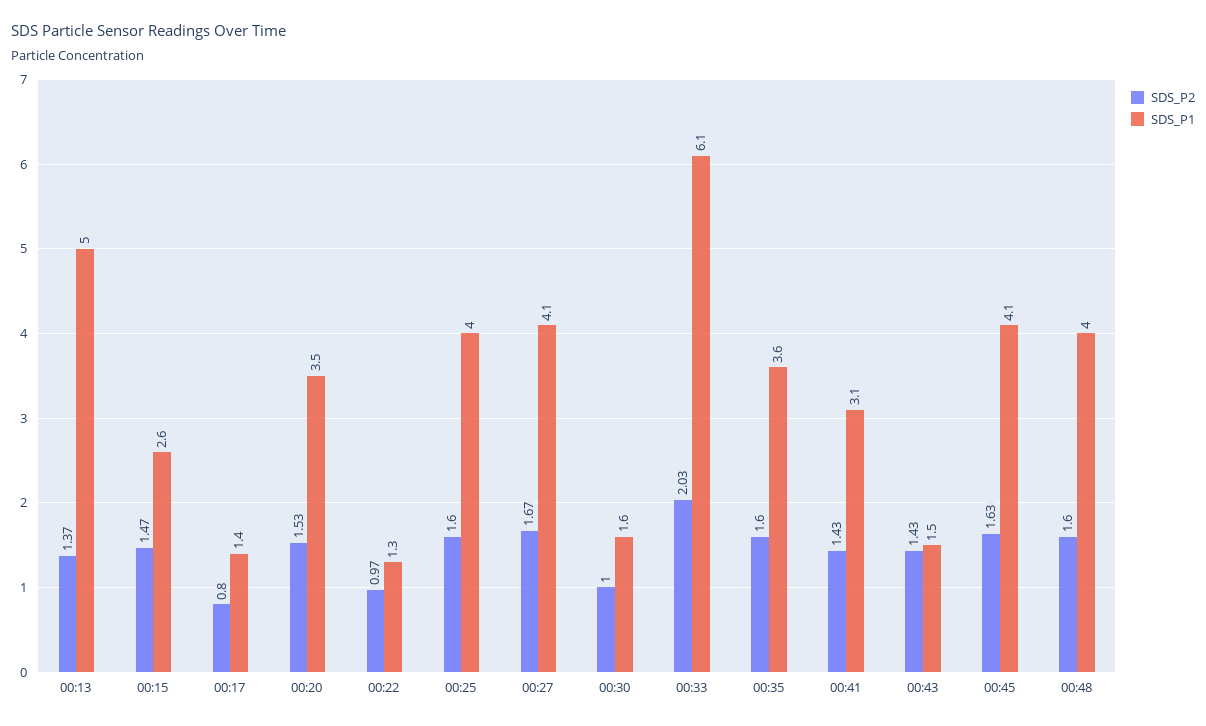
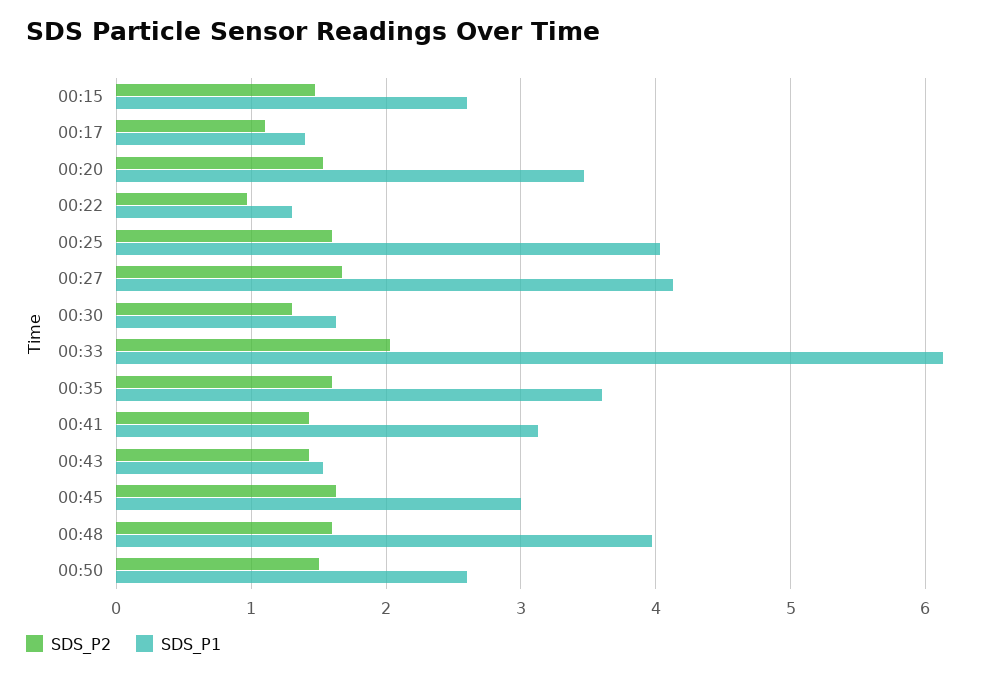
SDS_P2, 00:13: 1.37 -> none
SDS_P1, 00:13: 5 -> none
SDS_P2, 00:17: 0.8 -> 1.1
SDS_P2, 00:30: 1 -> 1.3
SDS_P1, 00:45: 4.1 -> 3
SDS_P2, 00:50: none -> 1.5
SDS_P1, 00:50: none -> 2.6

